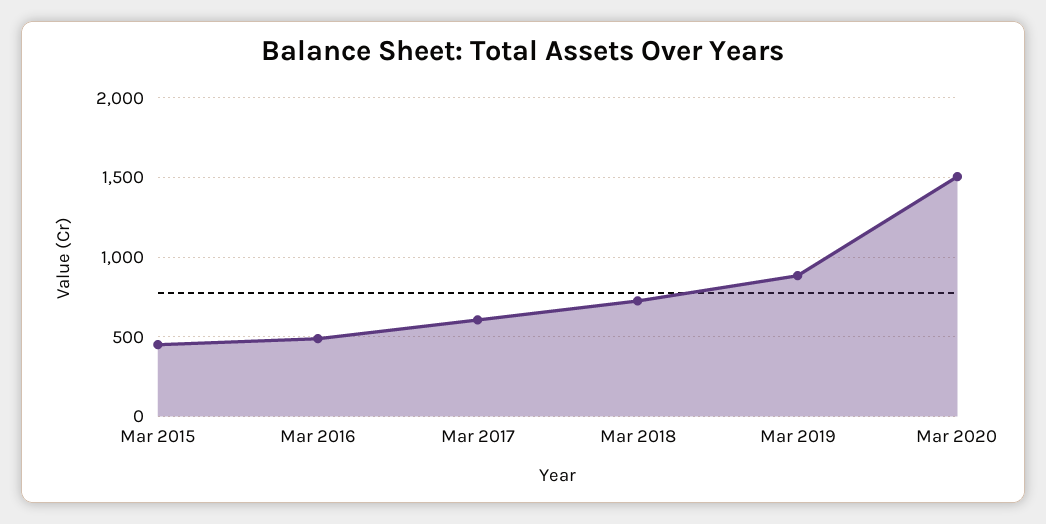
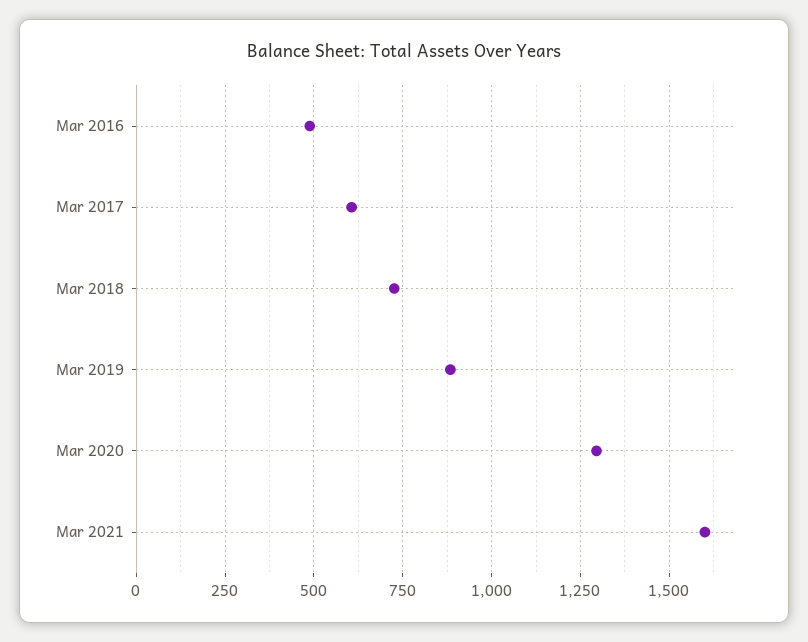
Mar 2015: 450 -> none
Mar 2020: 1500 -> 1300
Mar 2021: none -> 1600

